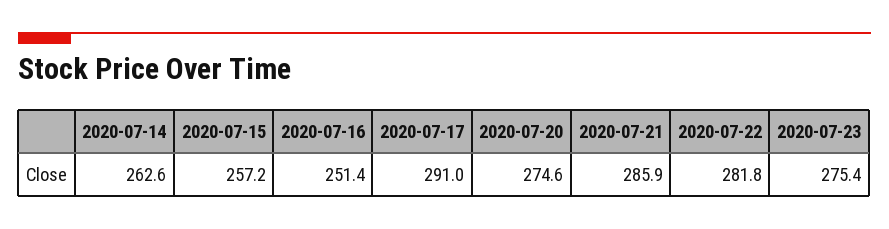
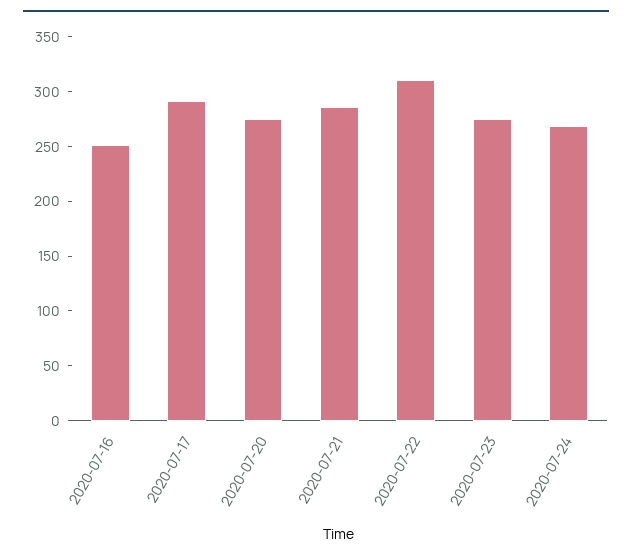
2020-07-14: 262.6 -> none
2020-07-15: 257.2 -> none
2020-07-22: 281.8 -> 310
2020-07-24: none -> 270

